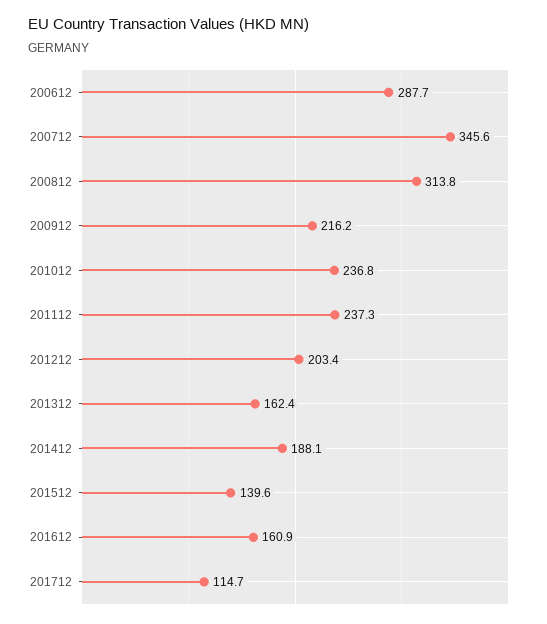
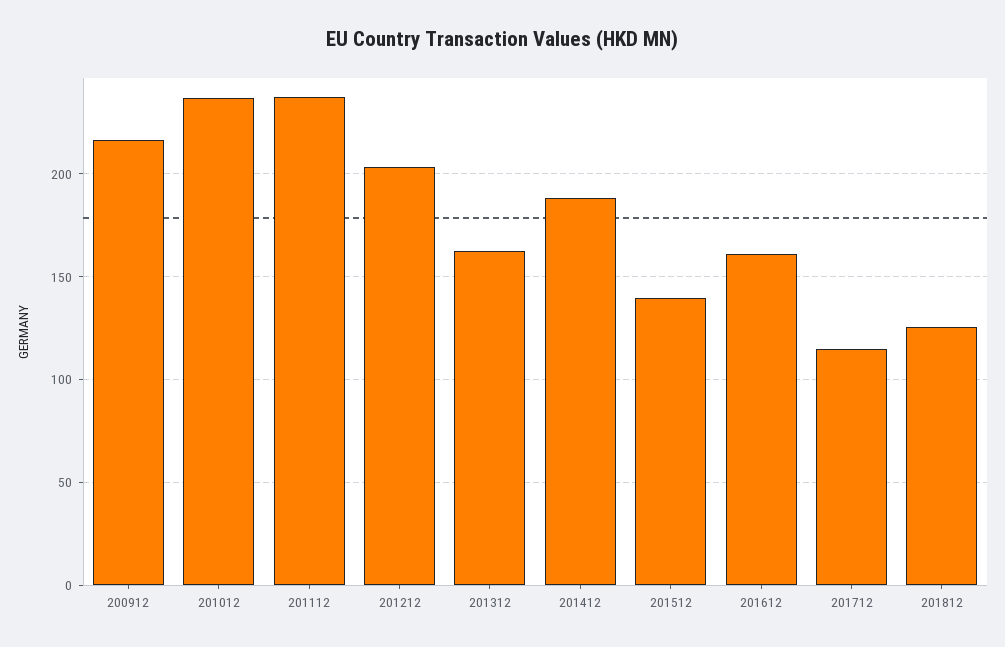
200612: 287.7 -> none
200712: 345.6 -> none
200812: 313.8 -> none
201812: none -> 125

